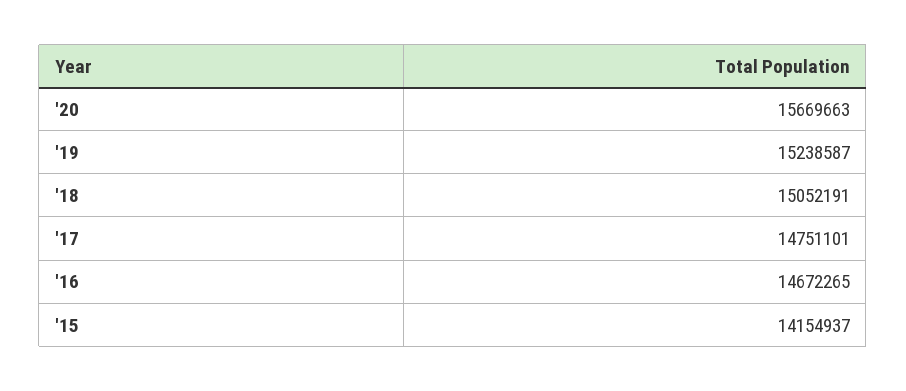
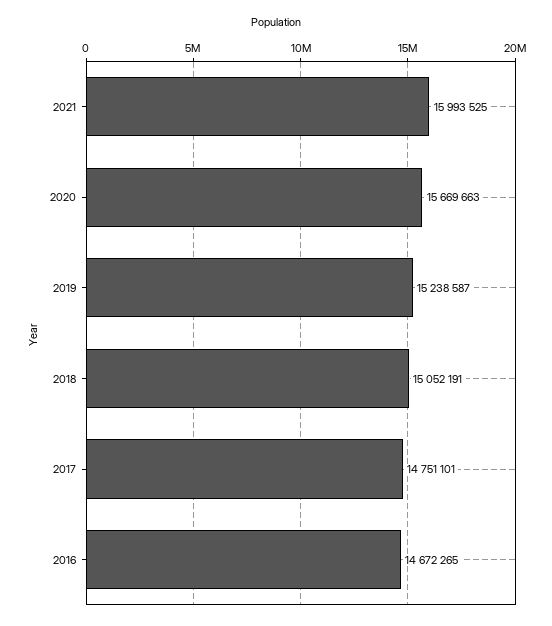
'15: 14154937 -> none
2021: none -> 15993525

